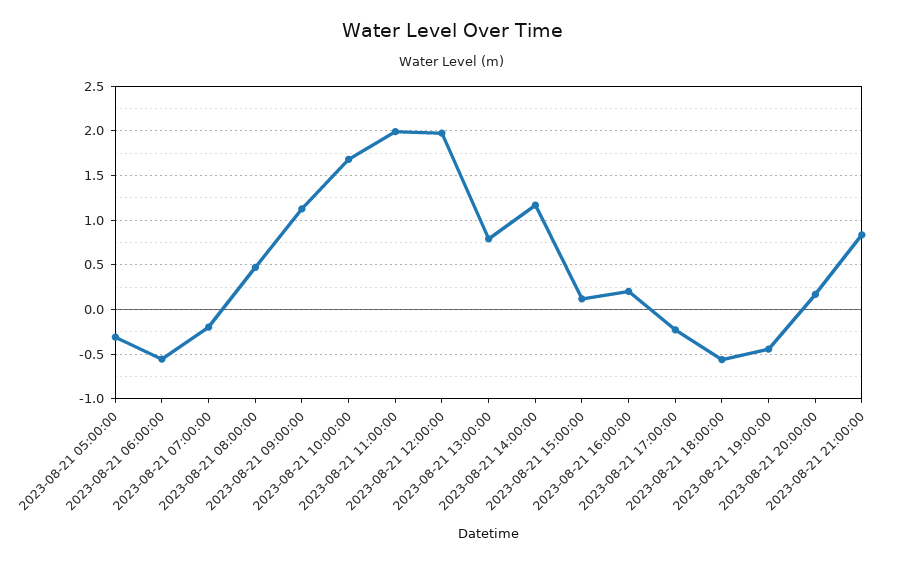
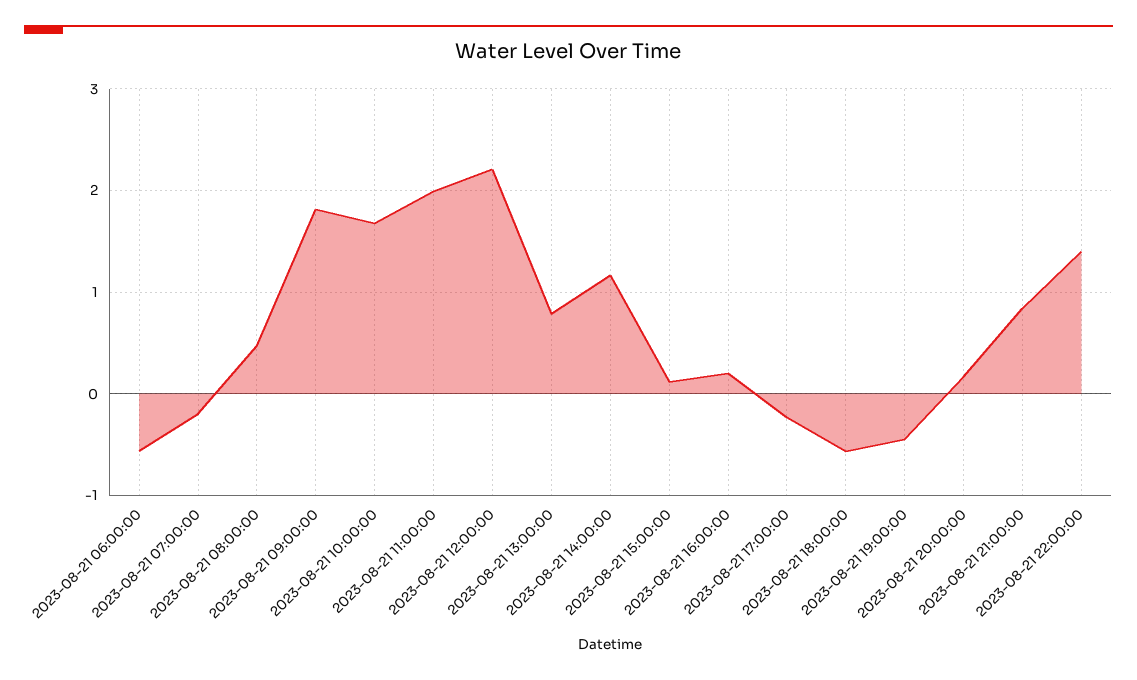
2023-08-21 05:00:00: -0.3 -> none
2023-08-21 09:00:00: 1.1 -> 1.8
2023-08-21 12:00:00: 2 -> 2.2
2023-08-21 22:00:00: none -> 1.4

